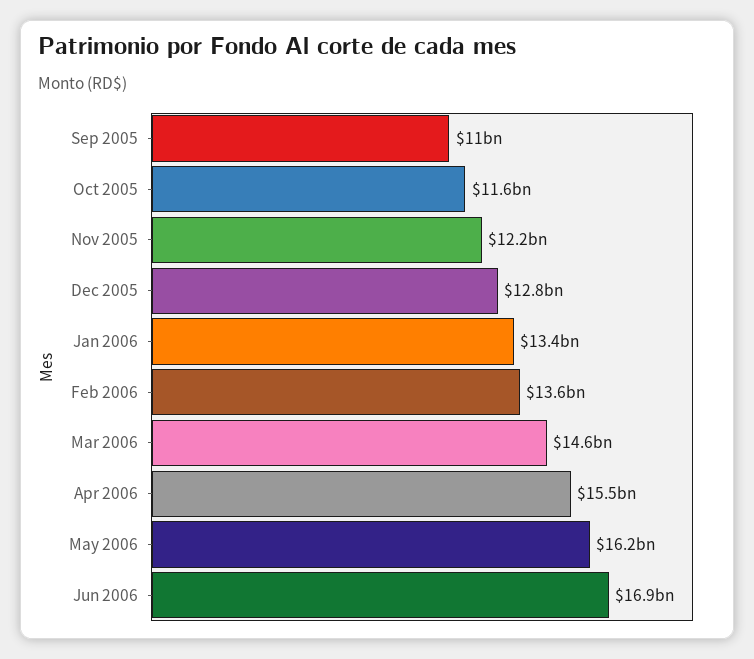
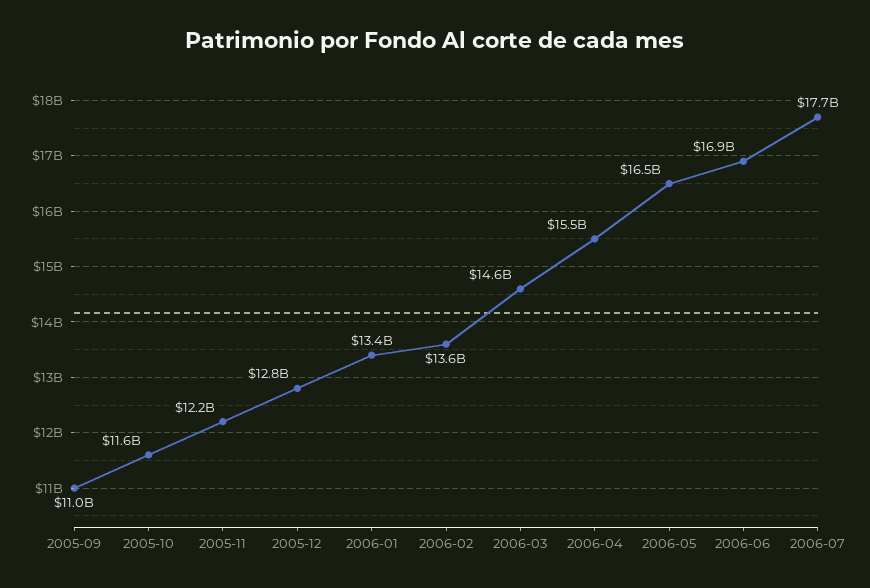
May 2006: 16200000000 -> 16500000000
2006-07: none -> 17700000000

